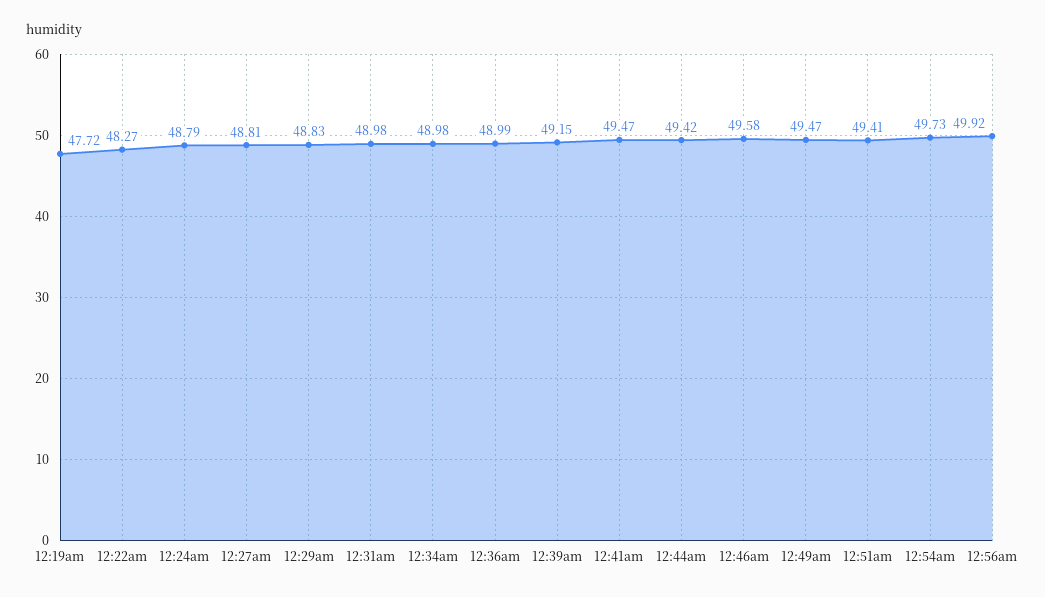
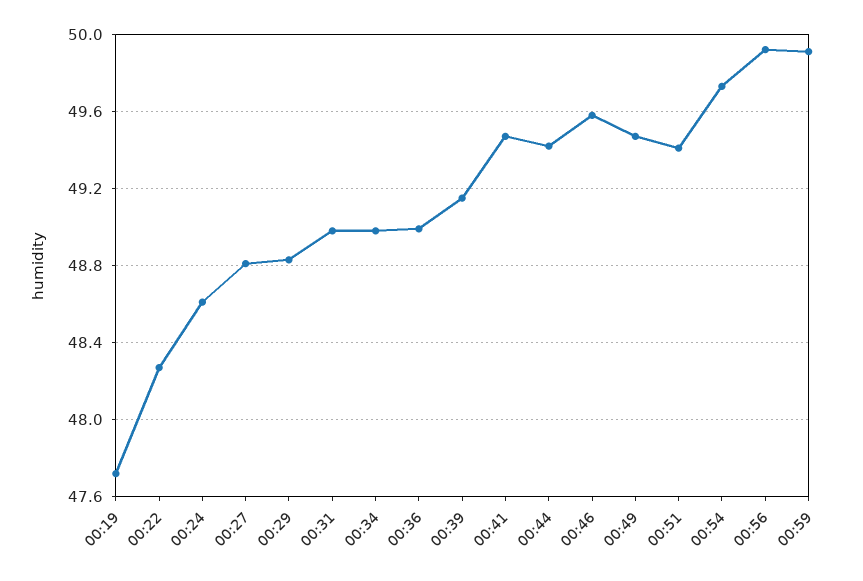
12:24am: 48.79 -> 48.6
00:59: none -> 49.9

